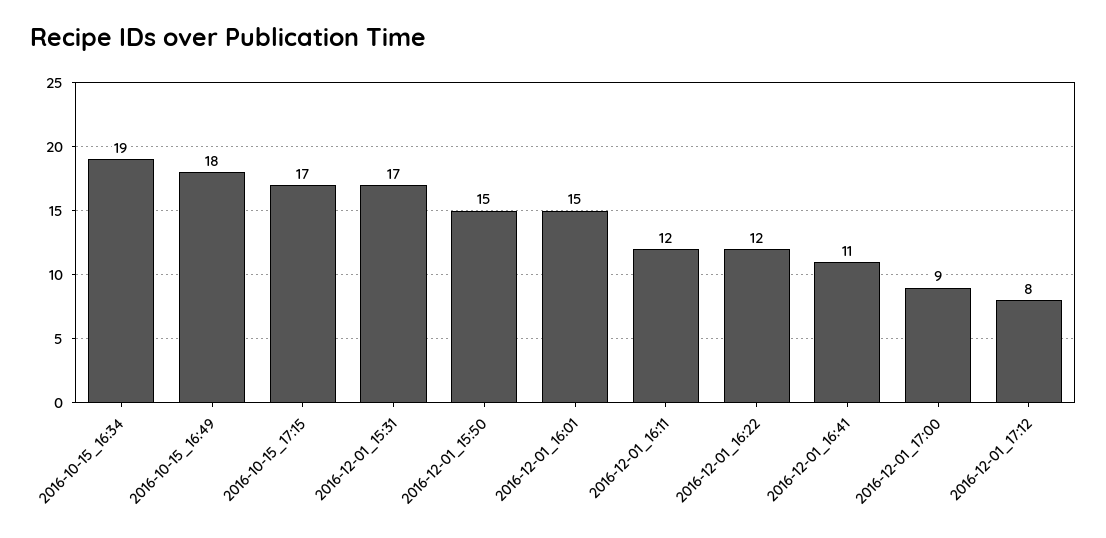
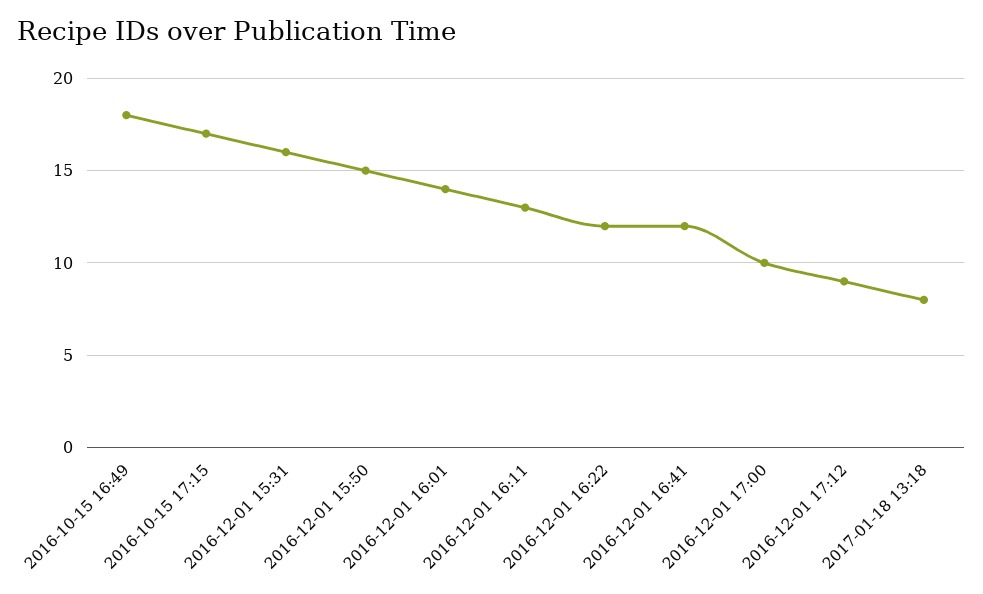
2016-10-15_16:34: 19 -> none
2016-12-01_15:31: 17 -> 16
2016-12-01_16:01: 15 -> 14
2016-12-01_16:11: 12 -> 13
2016-12-01_16:41: 11 -> 12
2016-12-01_17:00: 9 -> 10
2016-12-01_17:12: 8 -> 9
2017-01-18 13:18: none -> 8

